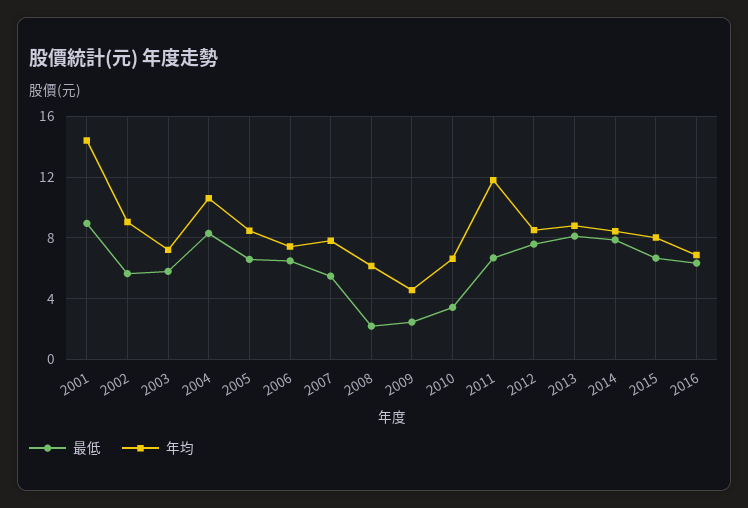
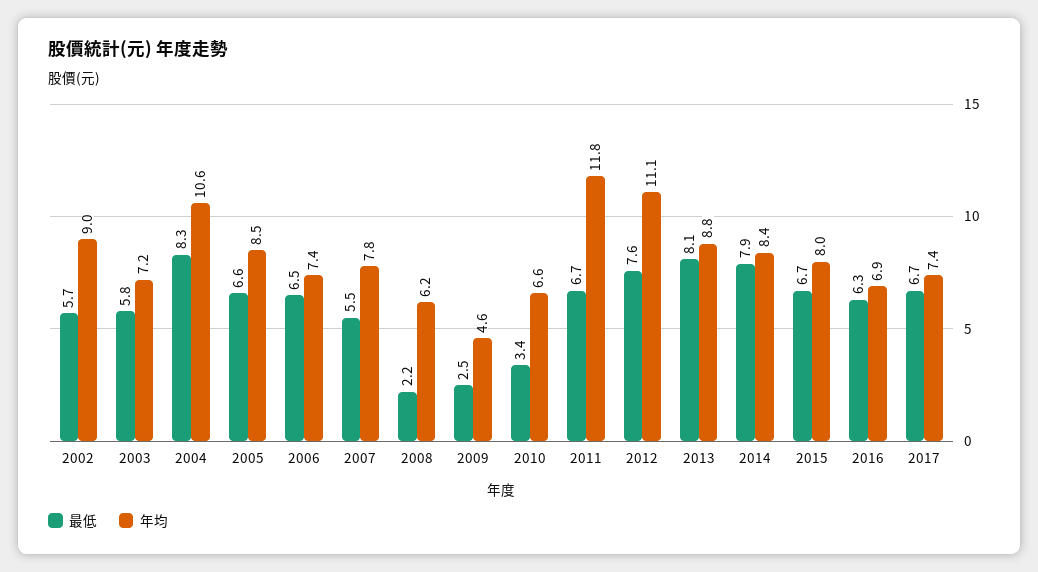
最低, 2001: 9 -> none
年均, 2001: 14.5 -> none
年均, 2012: 8.5 -> 11.1
最低, 2017: none -> 6.7
年均, 2017: none -> 7.4

